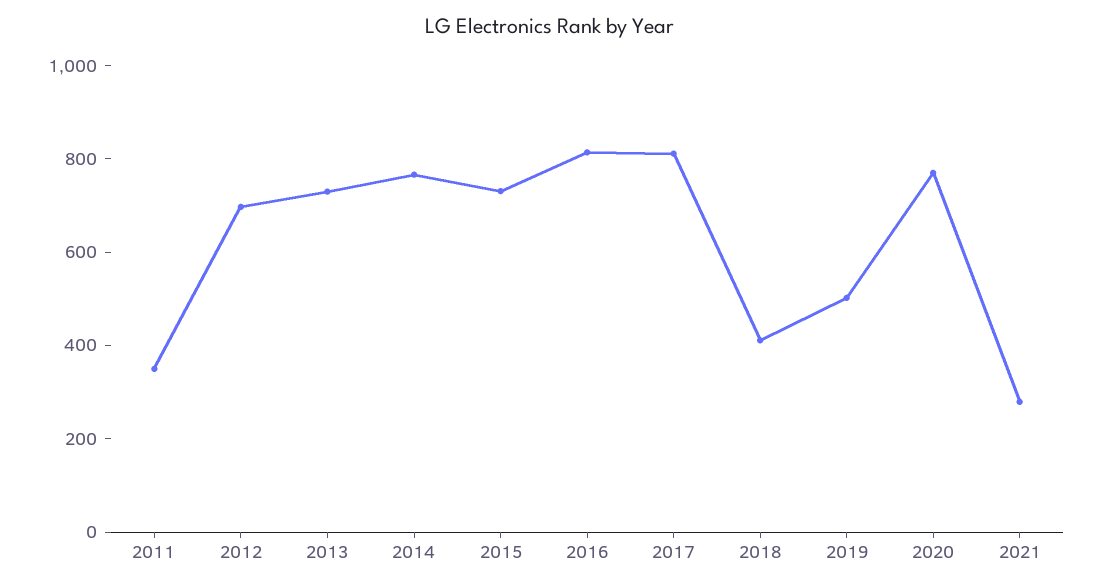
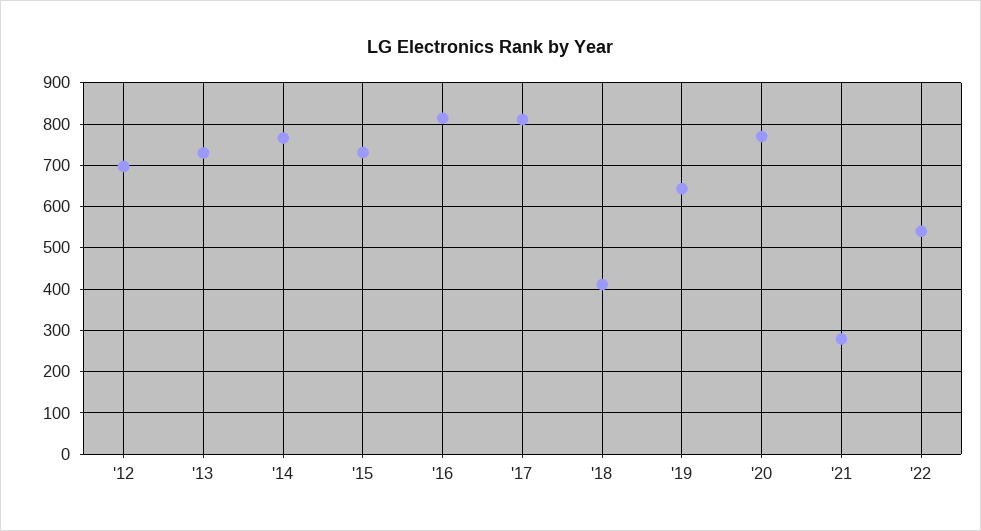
2011: 350 -> none
2019: 500 -> 640
'22: none -> 540

